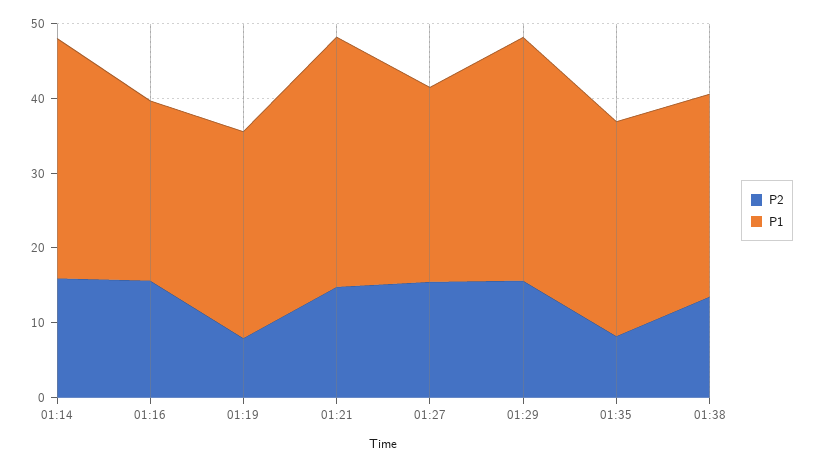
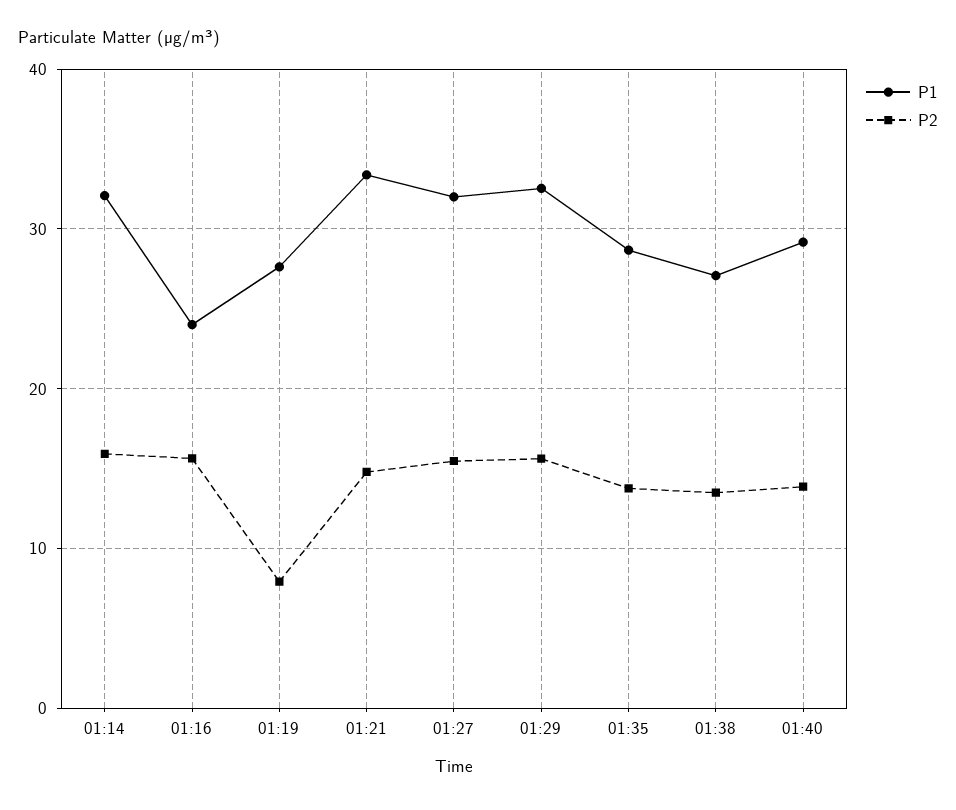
P1, 01:27: 26 -> 32
P2, 01:35: 8 -> 14
P1, 01:40: none -> 29
P2, 01:40: none -> 14

